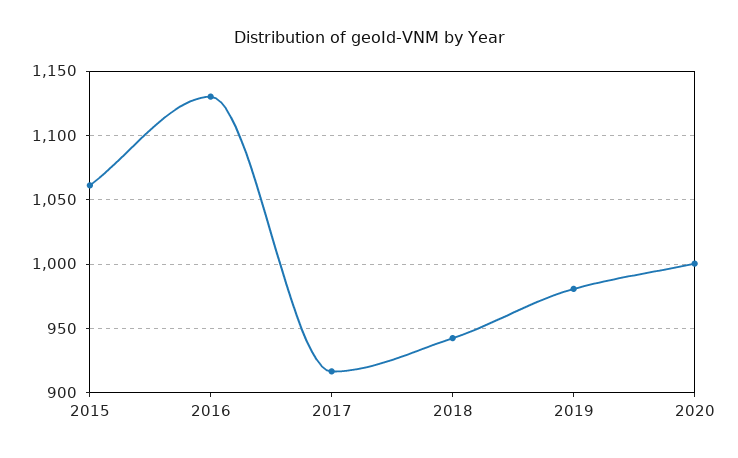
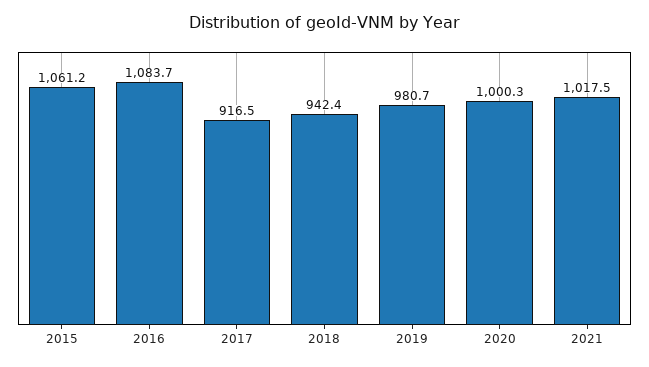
2016: 1130 -> 1083.7
2021: none -> 1017.5

